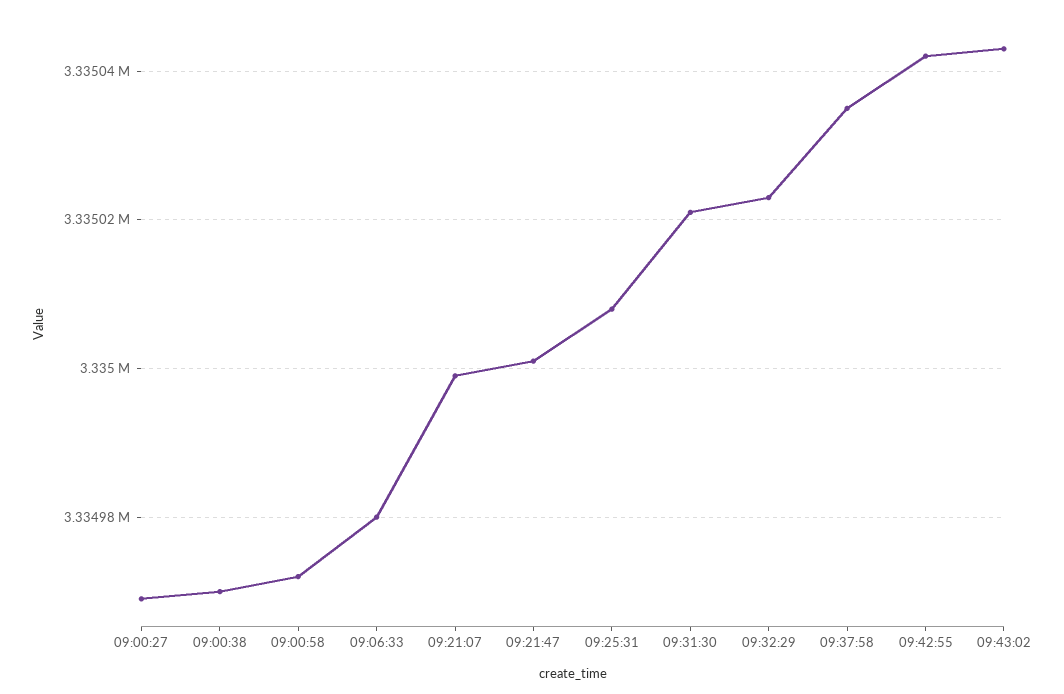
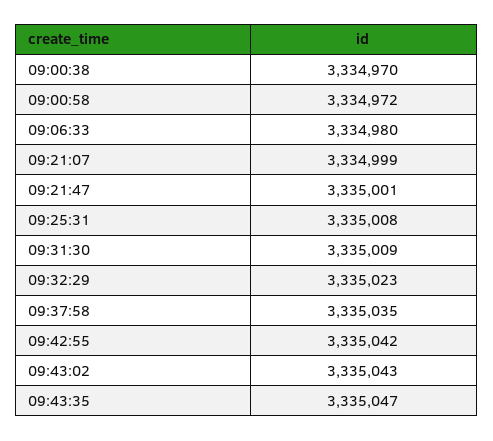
09:00:27: 3334970 -> none
09:31:30: 3335020 -> 3335009
09:43:35: none -> 3335047

